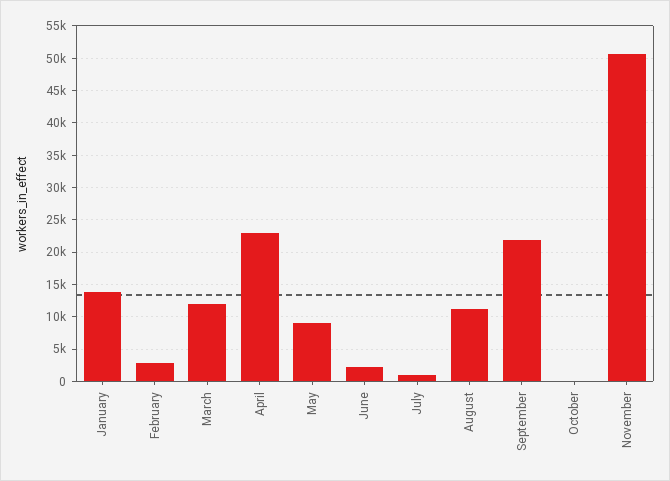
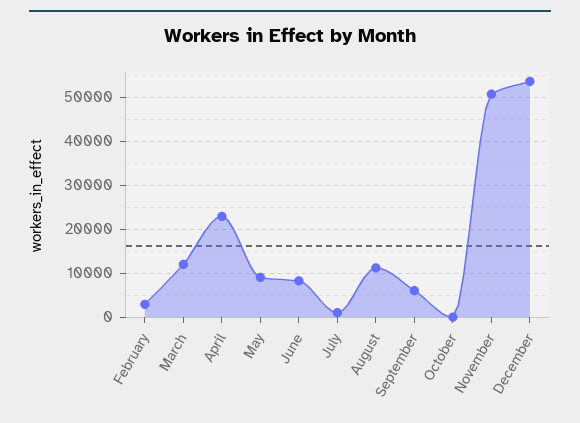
January: 14000 -> none
June: 2000 -> 8000
September: 22000 -> 6000
December: none -> 54000

